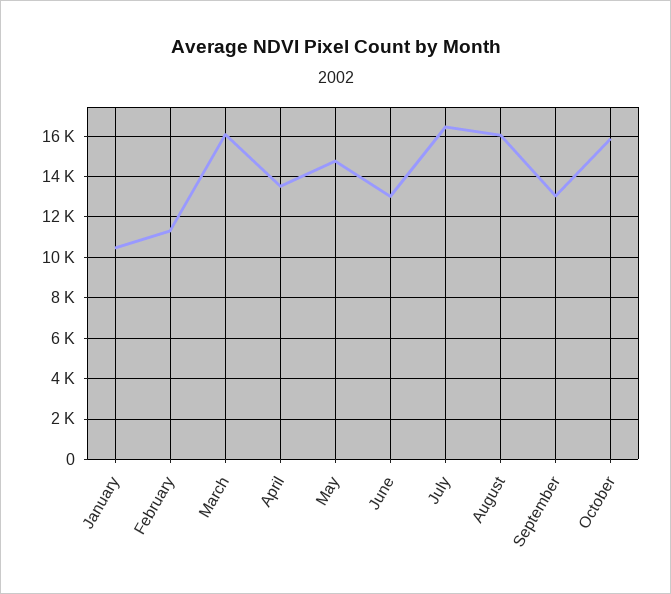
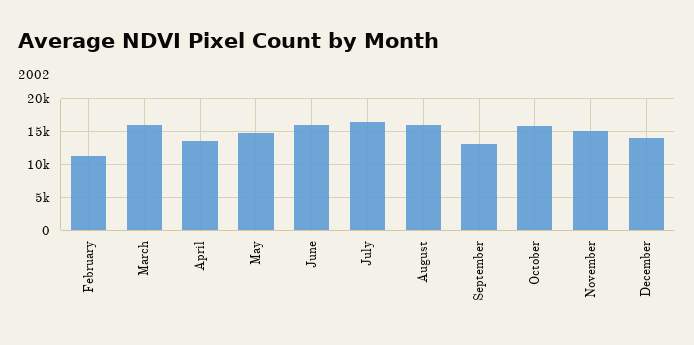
January: 10500 -> none
June: 13000 -> 16000
November: none -> 15000
December: none -> 14000

